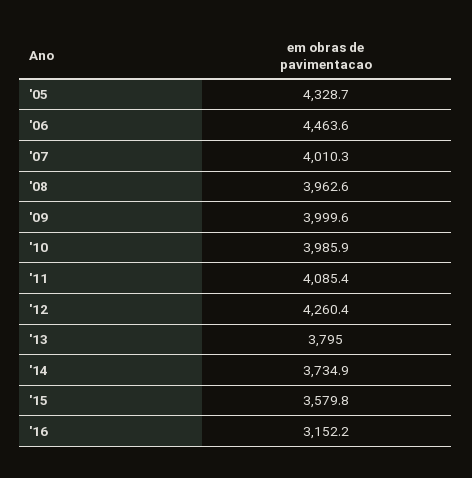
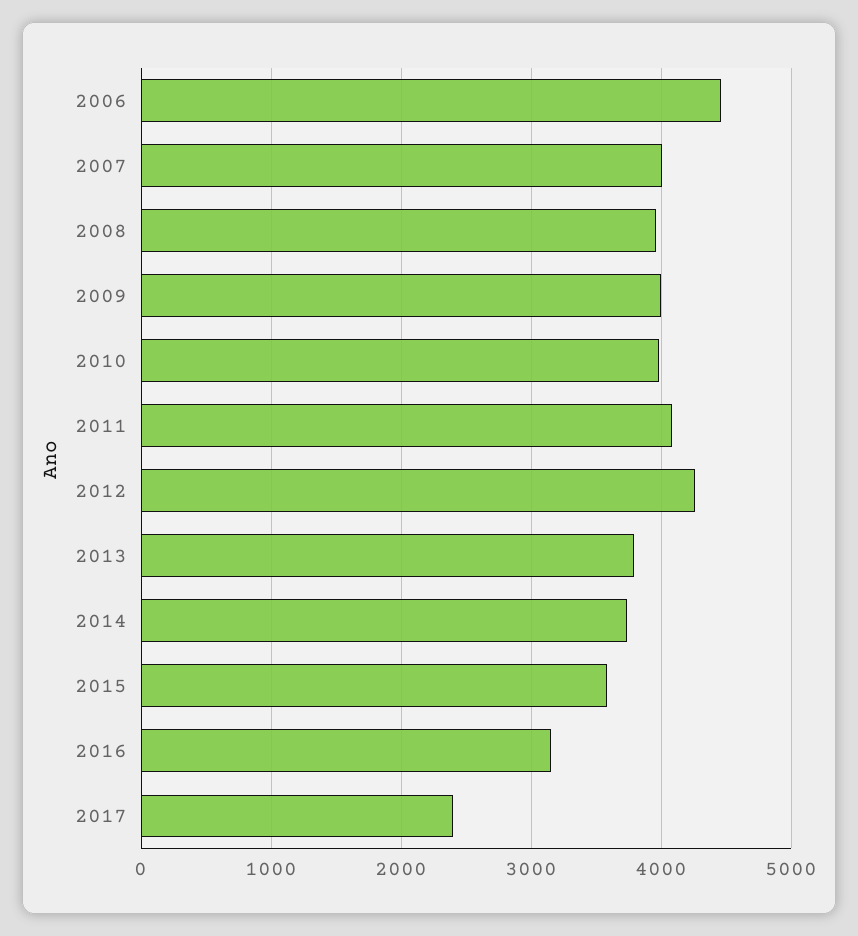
'05: 4328.7 -> none
2017: none -> 2400

